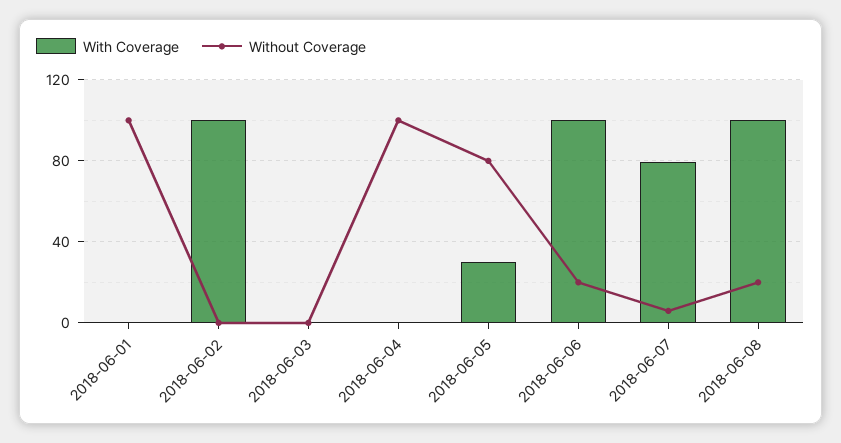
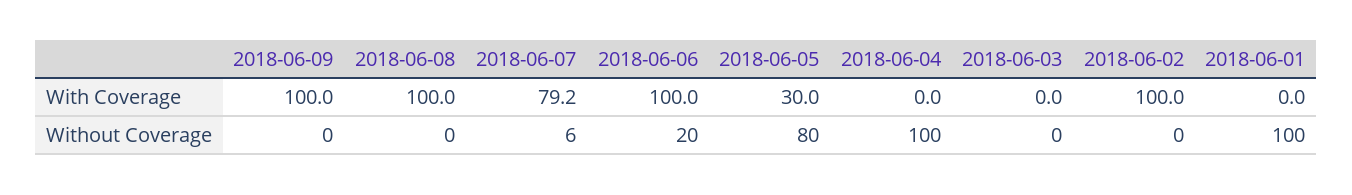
Without Coverage, 2018-06-08: 20 -> 0
With Coverage, 2018-06-09: none -> 100
Without Coverage, 2018-06-09: none -> 0

